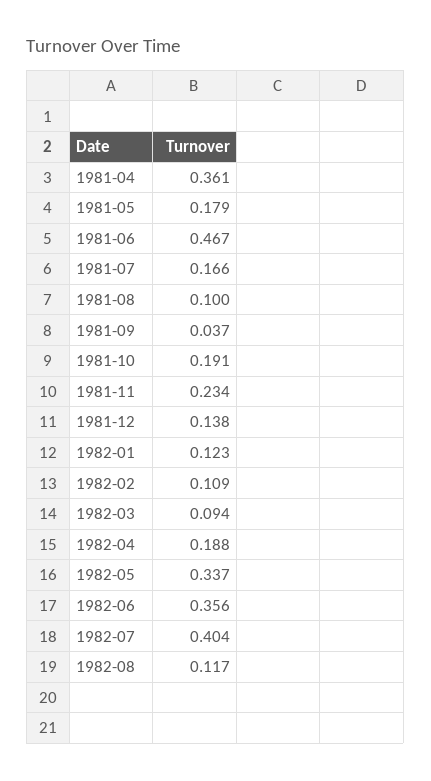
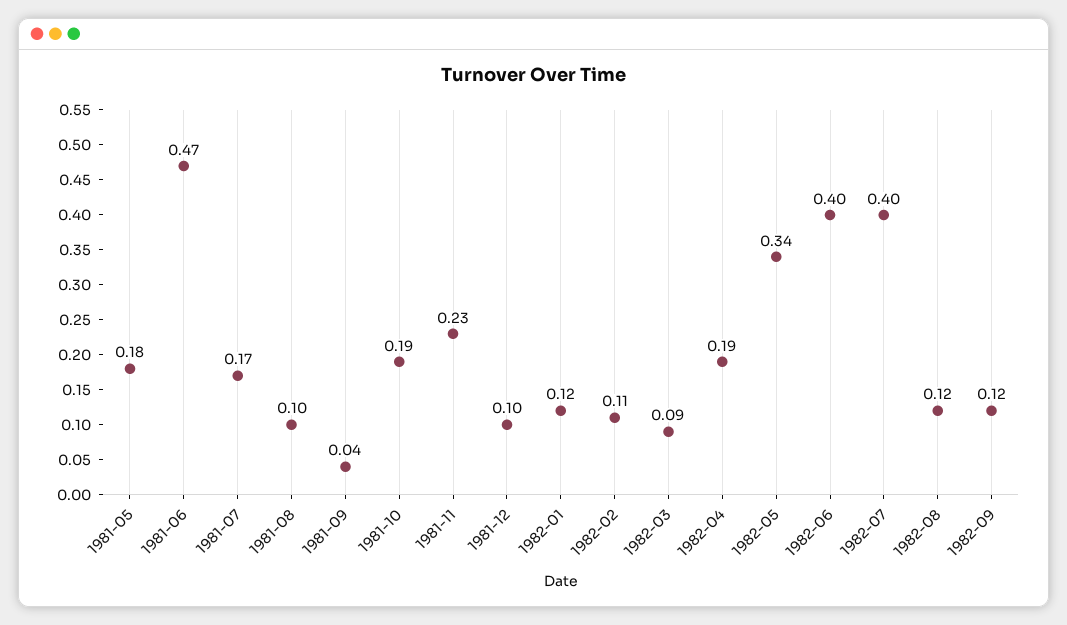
1981-04: 0.361 -> none
1981-12: 0.138 -> 0.1
1982-06: 0.356 -> 0.4
1982-09: none -> 0.12

